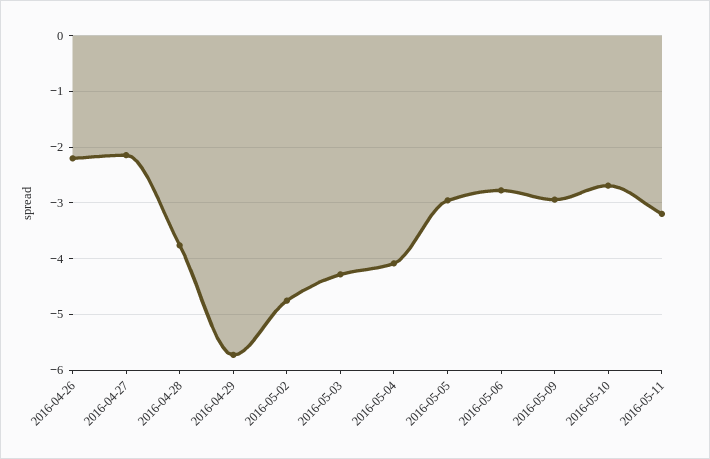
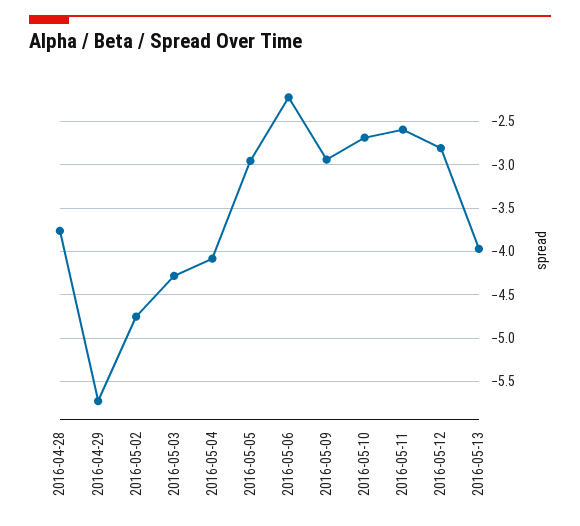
2016-04-26: -2.2 -> none
2016-04-27: -2.2 -> none
2016-05-06: -2.8 -> -2.2
2016-05-11: -3.2 -> -2.6
2016-05-12: none -> -2.8
2016-05-13: none -> -4

